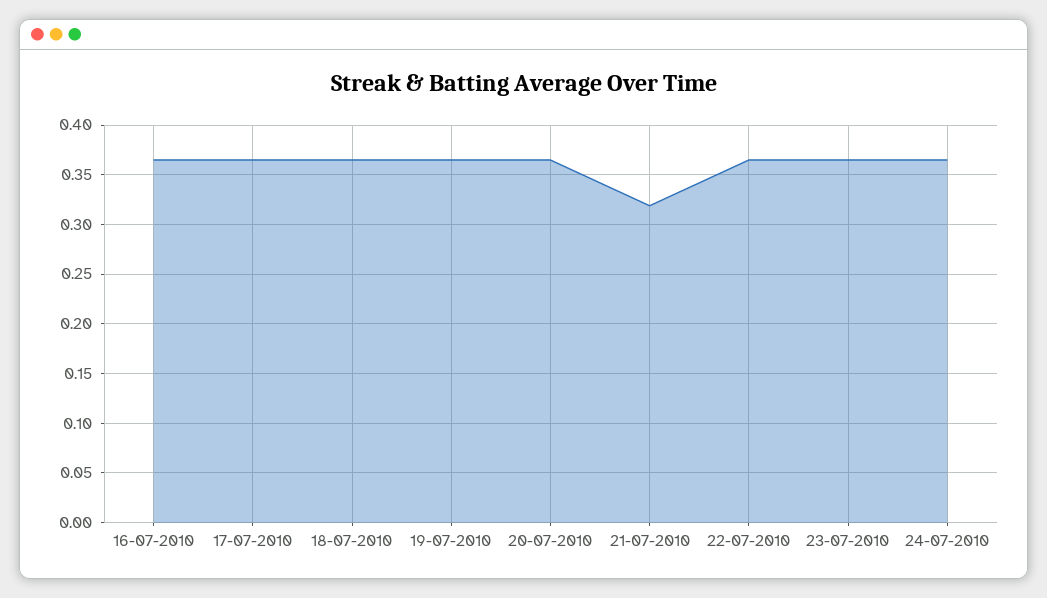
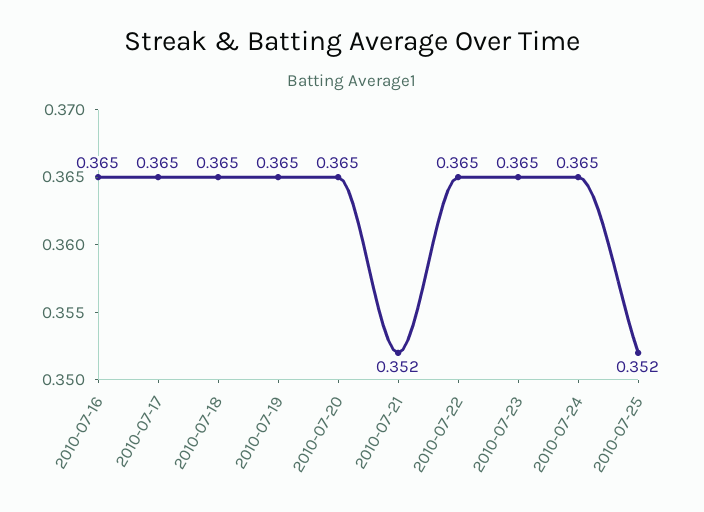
21-07-2010: 0.32 -> 0.352
2010-07-25: none -> 0.352

